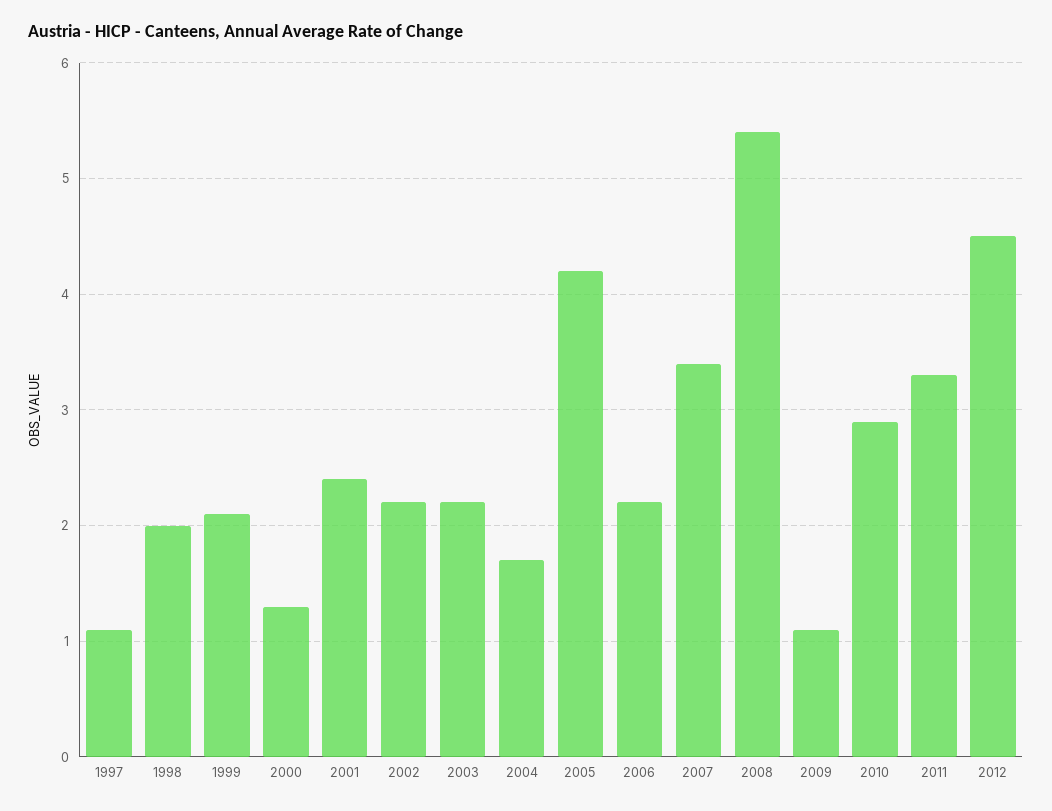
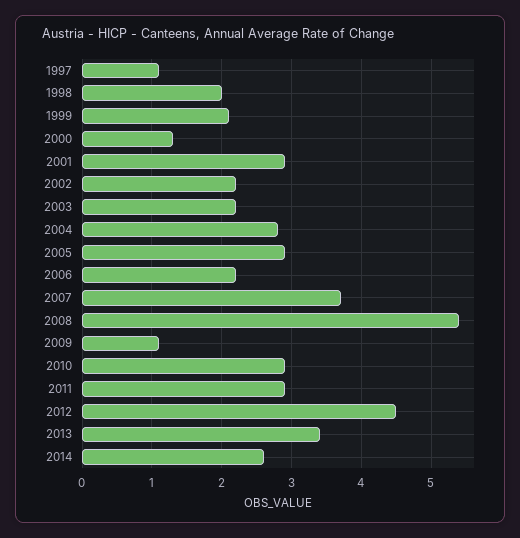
2001: 2.4 -> 2.9
2004: 1.7 -> 2.8
2005: 4.2 -> 2.9
2007: 3.4 -> 3.7
2011: 3.3 -> 2.9
2013: none -> 3.4
2014: none -> 2.6

